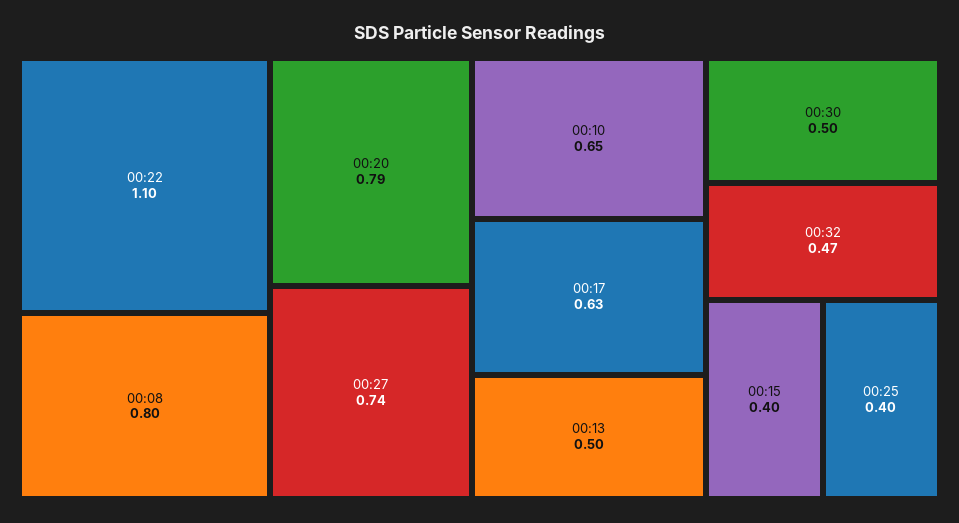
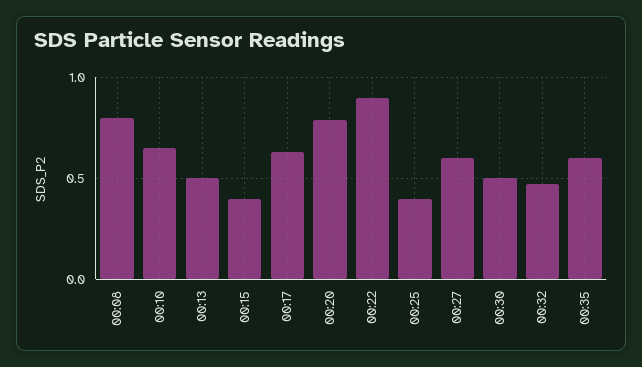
00:22: 1.1 -> 0.9
00:27: 0.74 -> 0.6
00:35: none -> 0.6

